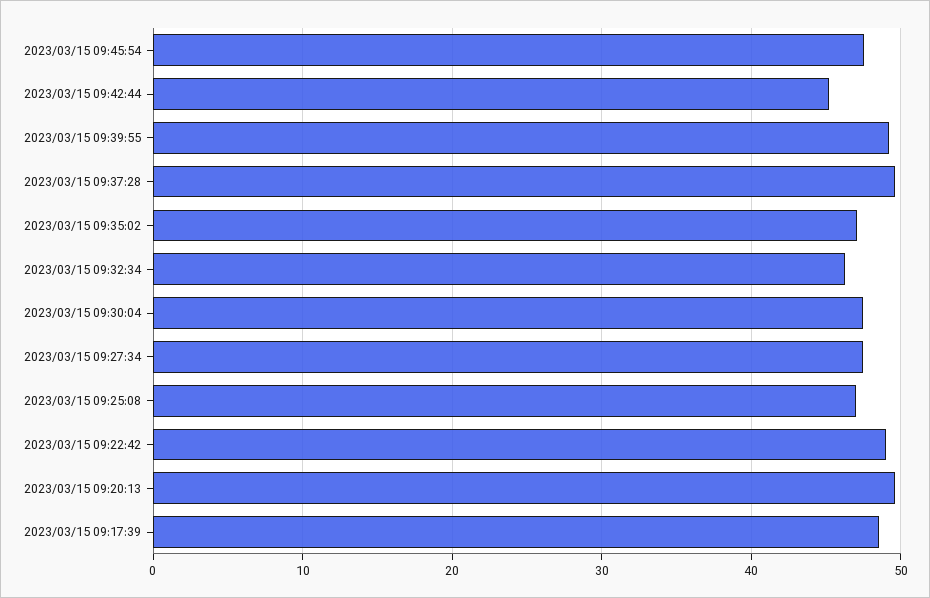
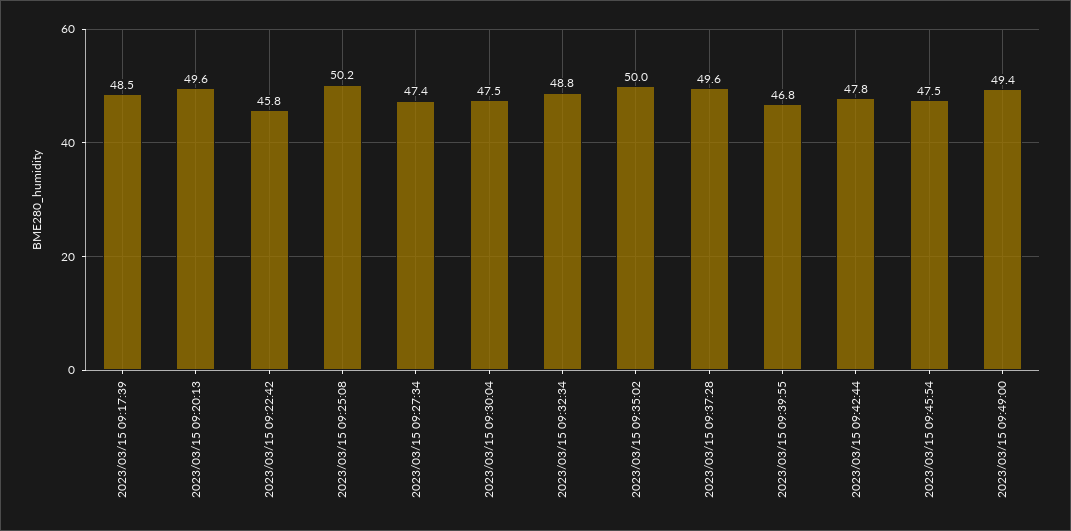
2023/03/15 09:42:44: 45 -> 47.8
2023/03/15 09:39:55: 49 -> 46.8
2023/03/15 09:35:02: 47 -> 50
2023/03/15 09:32:34: 46 -> 48.8
2023/03/15 09:25:08: 47 -> 50.2
2023/03/15 09:22:42: 49 -> 45.8
2023/03/15 09:49:00: none -> 49.4

